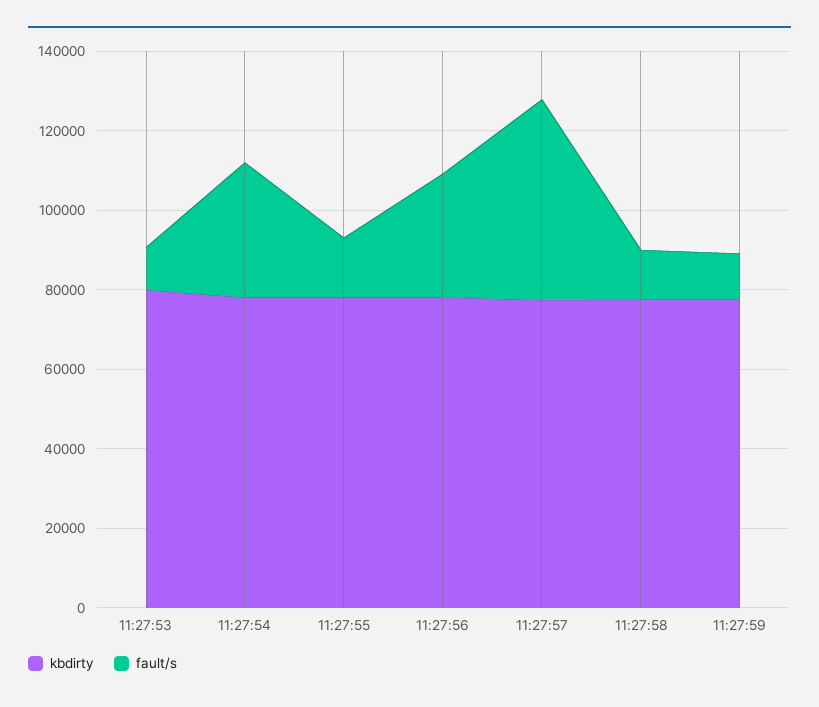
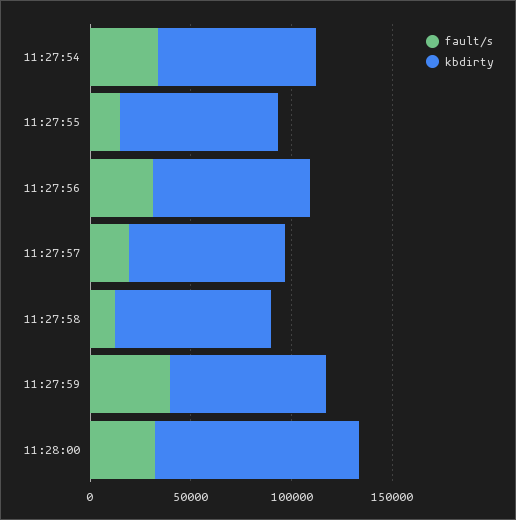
kbdirty, 11:27:53: 80000 -> none
fault/s, 11:27:53: 10000 -> none
fault/s, 11:27:57: 50000 -> 20000
fault/s, 11:27:59: 10000 -> 40000
fault/s, 11:28:00: none -> 30000
kbdirty, 11:28:00: none -> 100000

